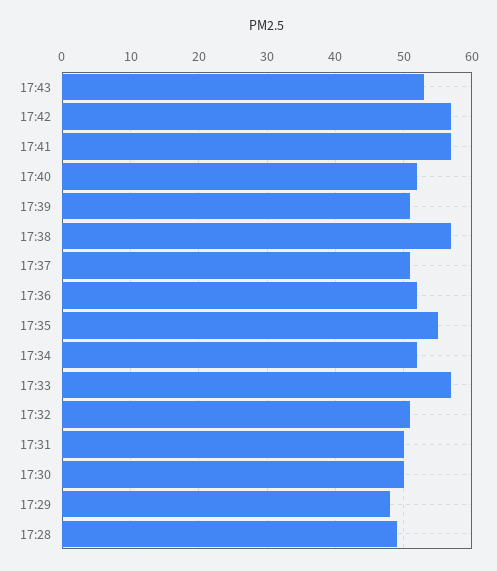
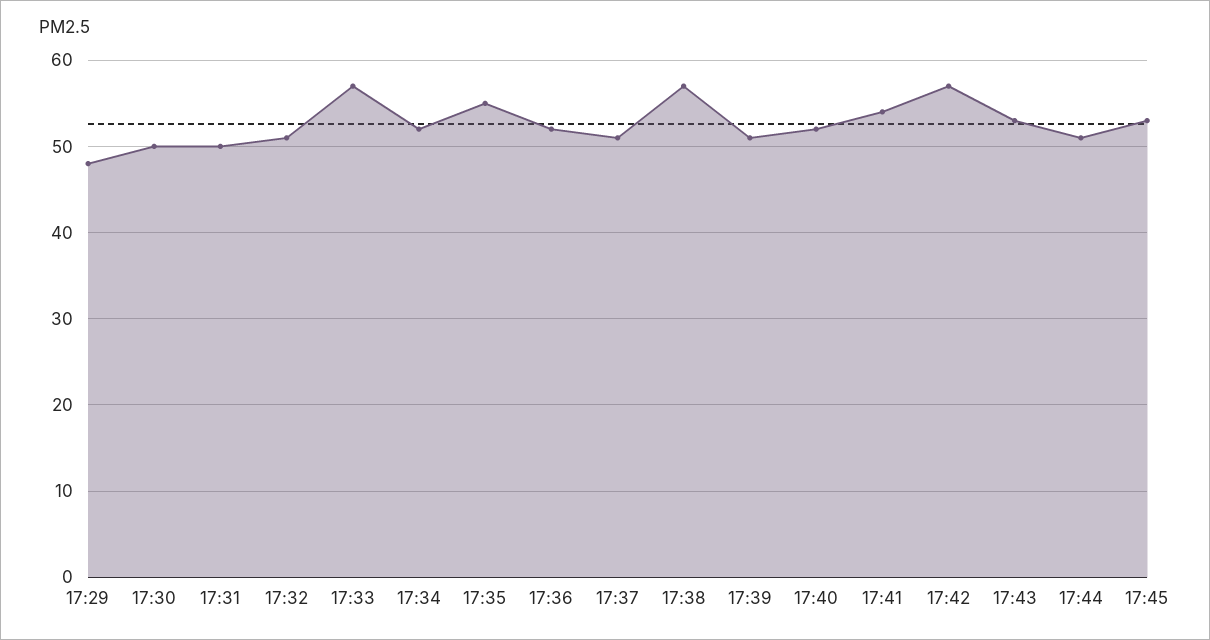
17:41: 57 -> 54
17:28: 49 -> none
17:44: none -> 51
17:45: none -> 53

